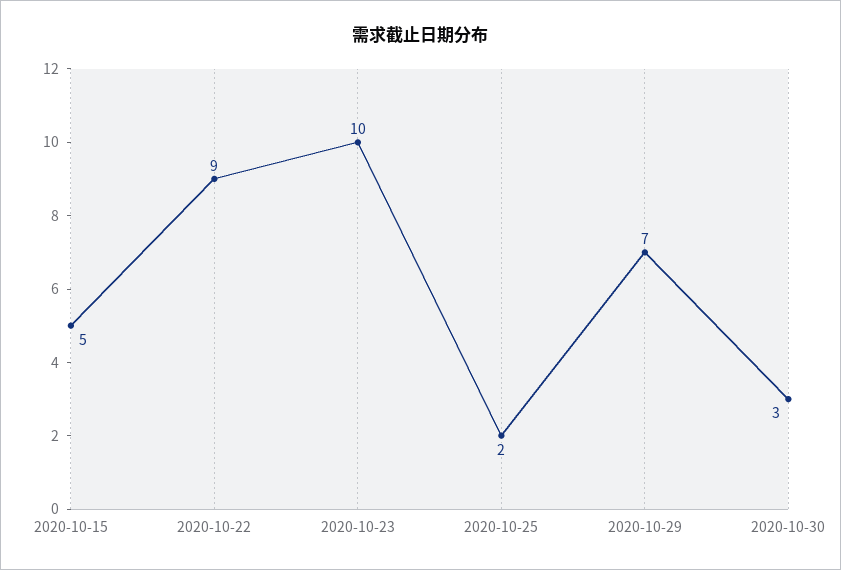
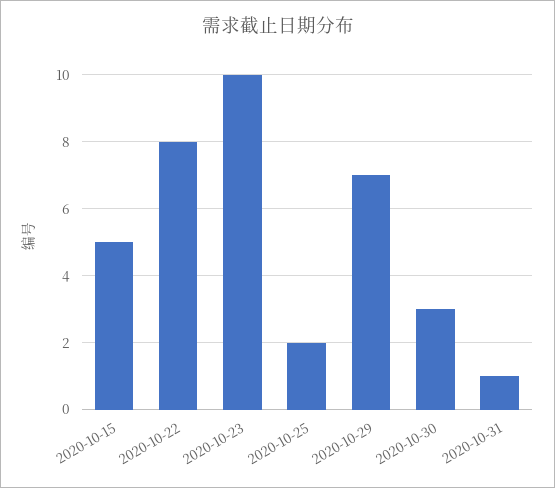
2020-10-22: 9 -> 8
2020-10-31: none -> 1

